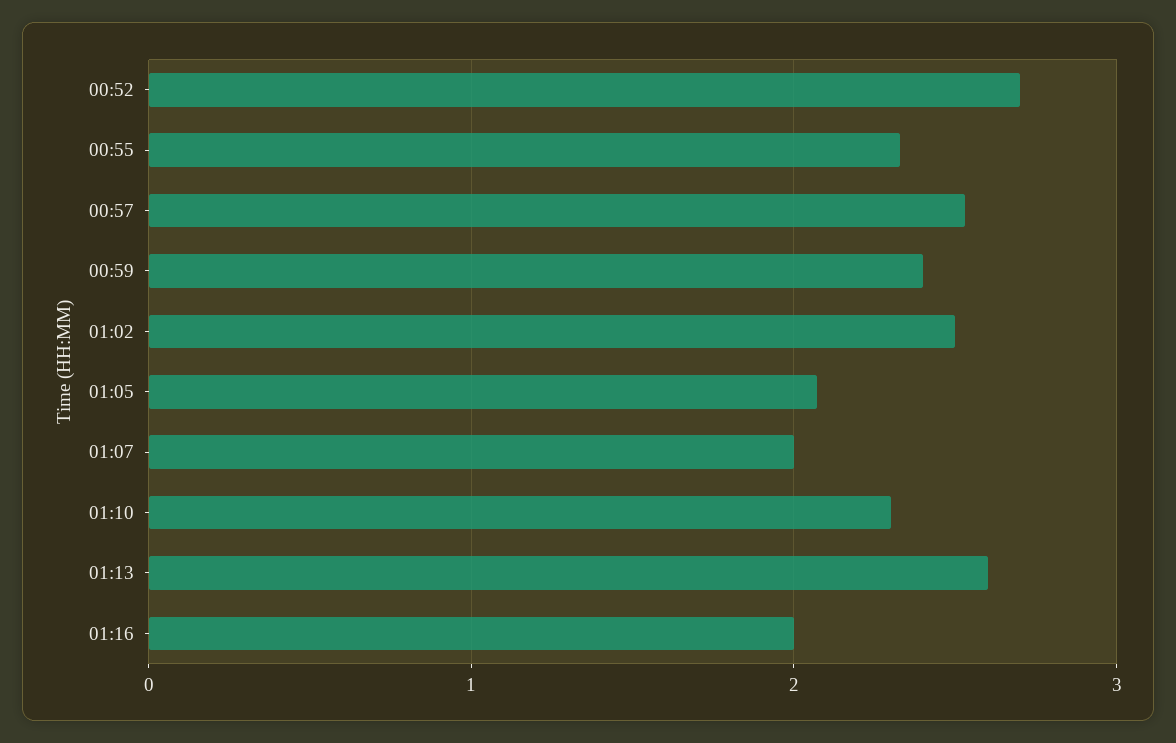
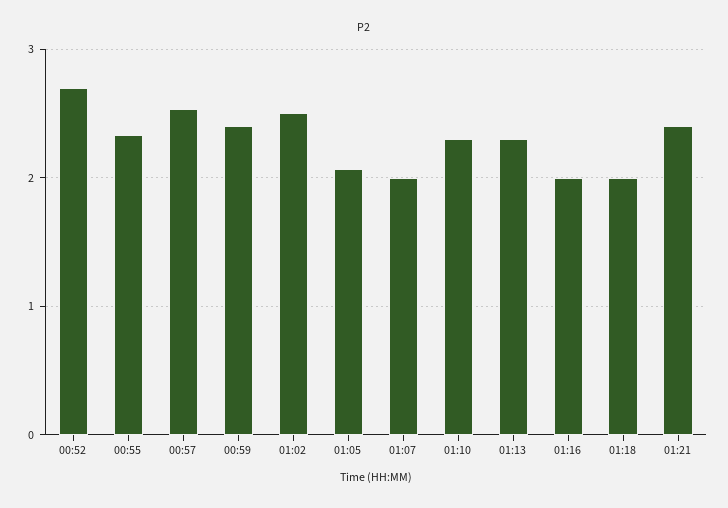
01:13: 2.6 -> 2.3
01:18: none -> 2
01:21: none -> 2.4

